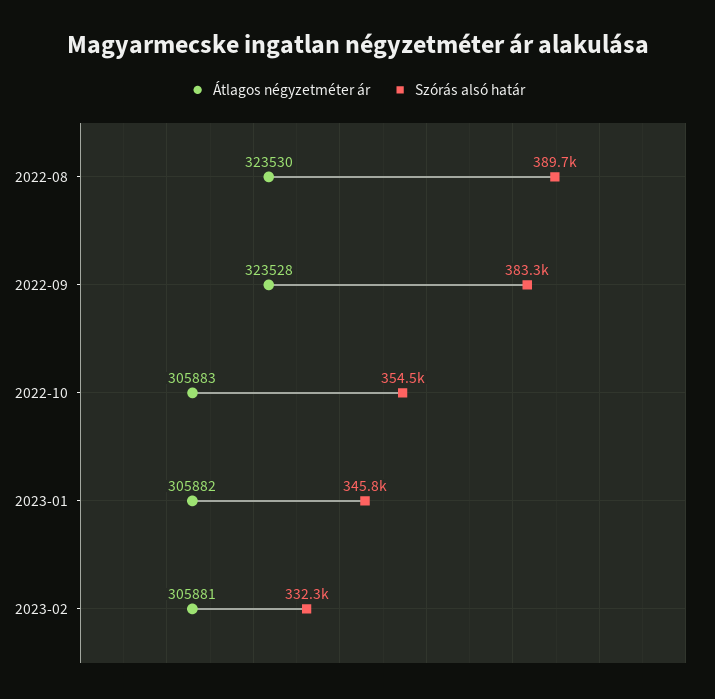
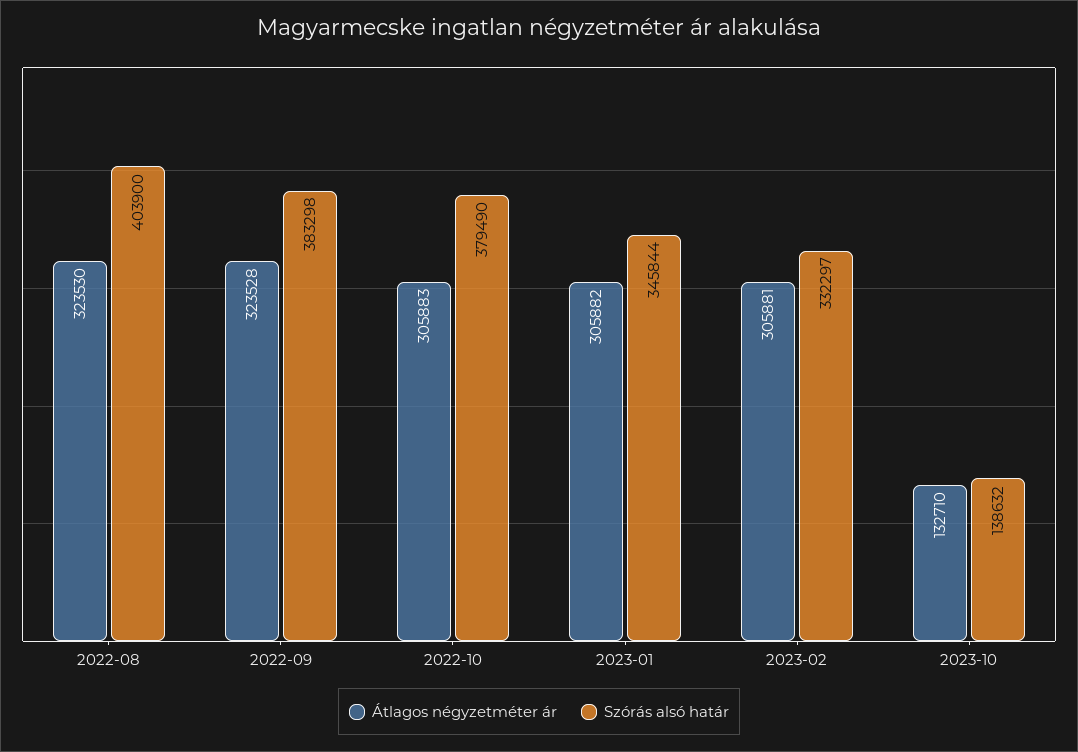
Szórás alsó határ, 2022-08: 389700 -> 403900
Szórás alsó határ, 2022-10: 354500 -> 379490
Átlagos négyzetméter ár, 2023-10: none -> 132710
Szórás alsó határ, 2023-10: none -> 138632

